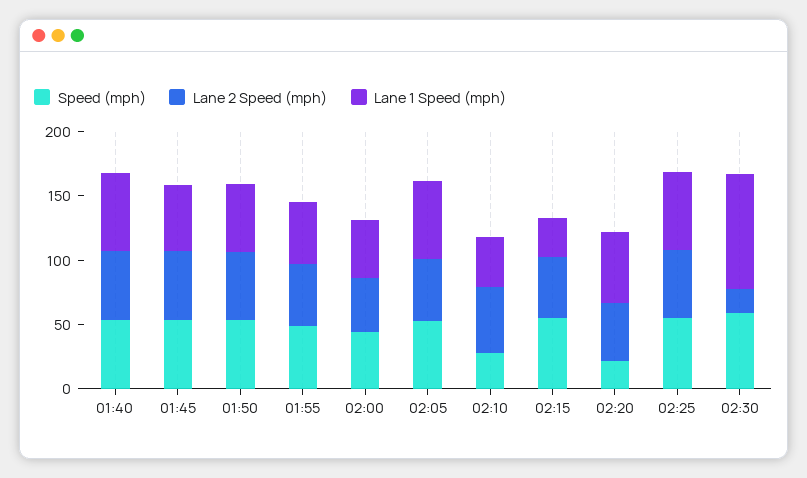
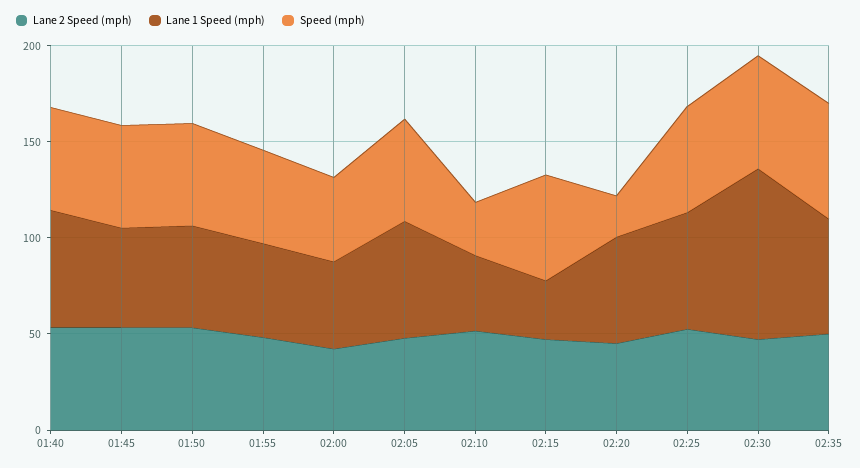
Lane 2 Speed (mph), 02:30: 20 -> 50
Lane 2 Speed (mph), 02:35: none -> 50
Lane 1 Speed (mph), 02:35: none -> 60
Speed (mph), 02:35: none -> 60

